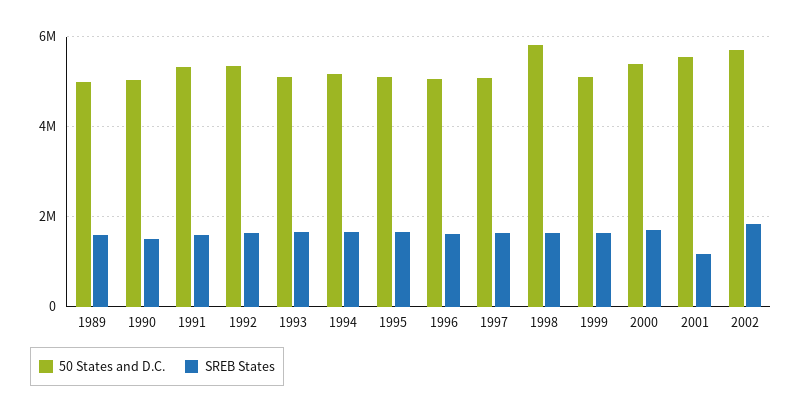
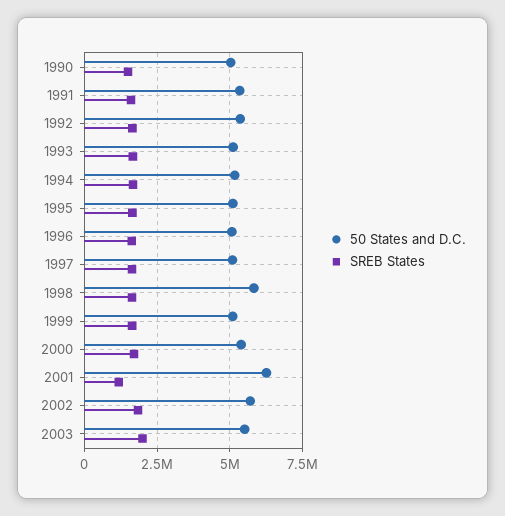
50 States and D.C., 1989: 5000000 -> none
SREB States, 1989: 1600000 -> none
50 States and D.C., 2001: 5600000 -> 6250000
50 States and D.C., 2003: none -> 5500000
SREB States, 2003: none -> 2000000

